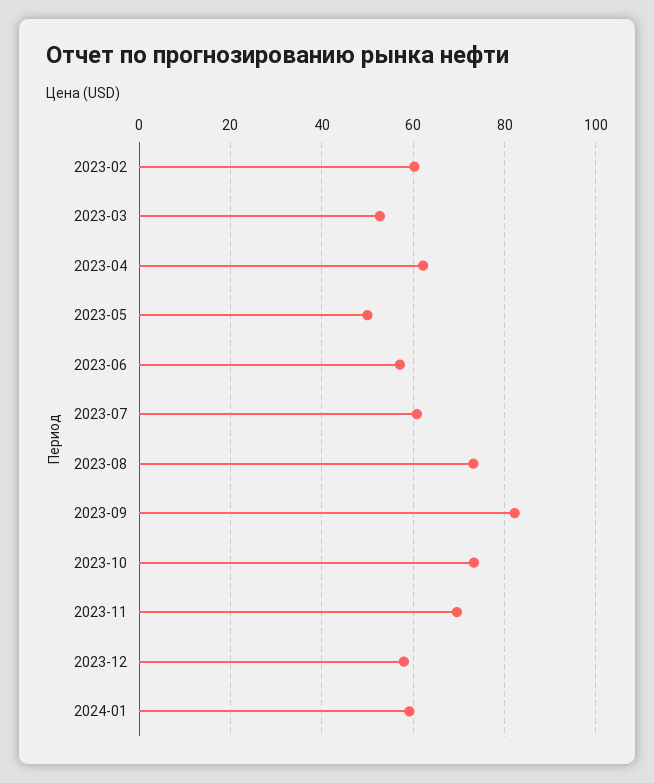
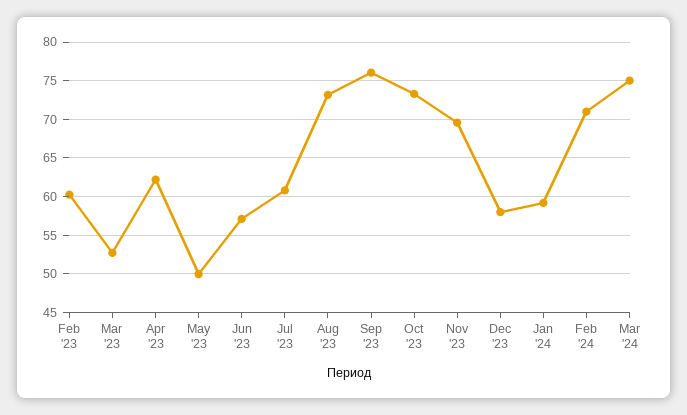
2023-09: 82 -> 76
Feb '24: none -> 71
Mar '24: none -> 75

